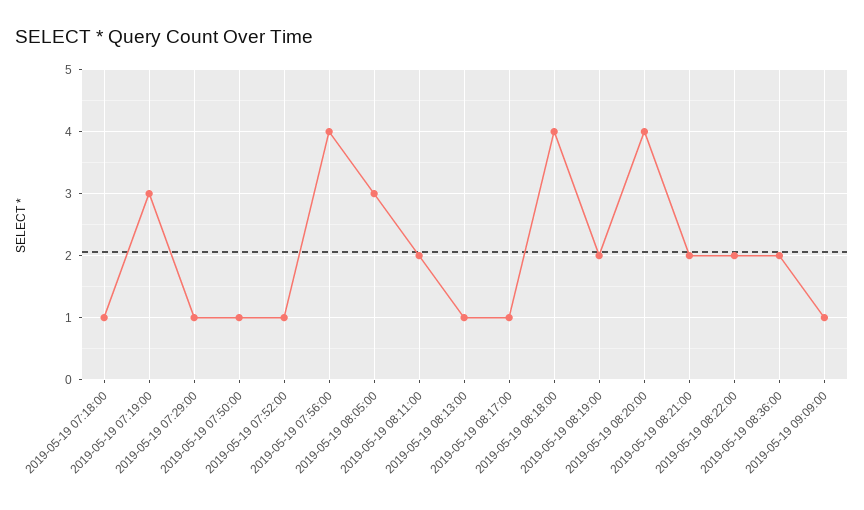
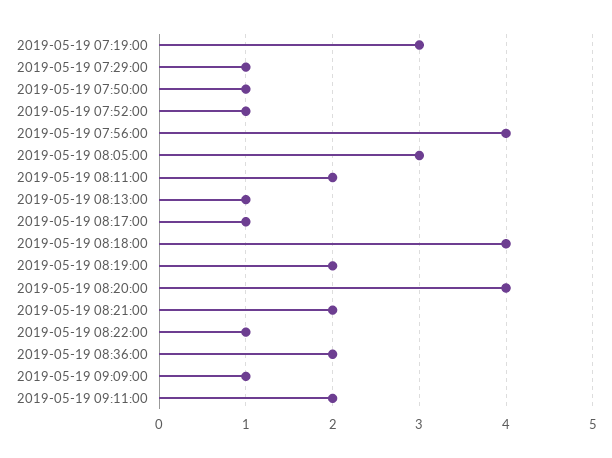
2019-05-19 07:18:00: 1 -> none
2019-05-19 08:22:00: 2 -> 1
2019-05-19 09:11:00: none -> 2

